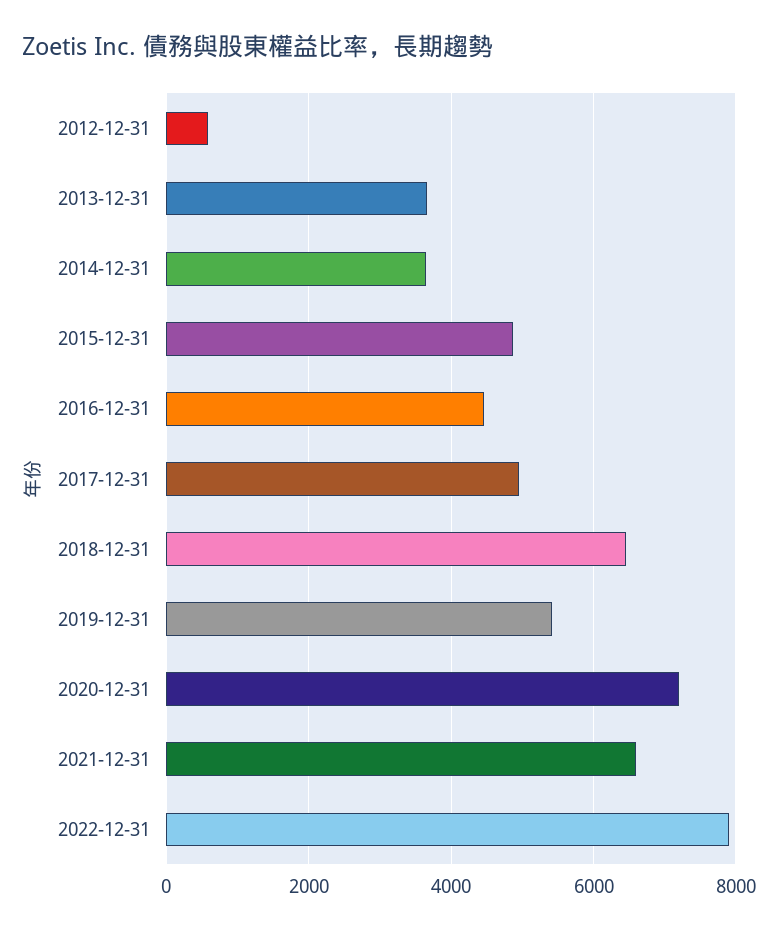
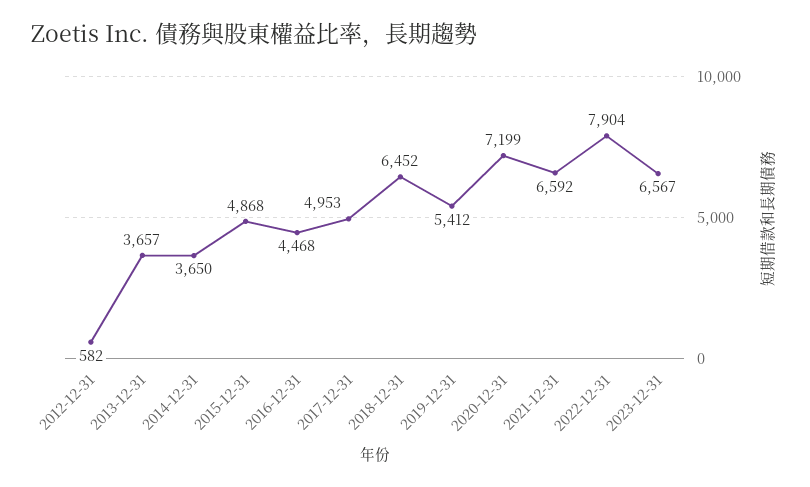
2023-12-31: none -> 6567

